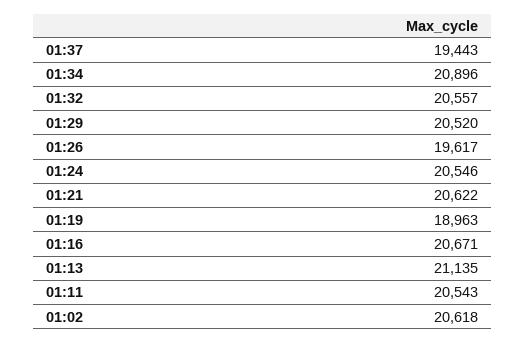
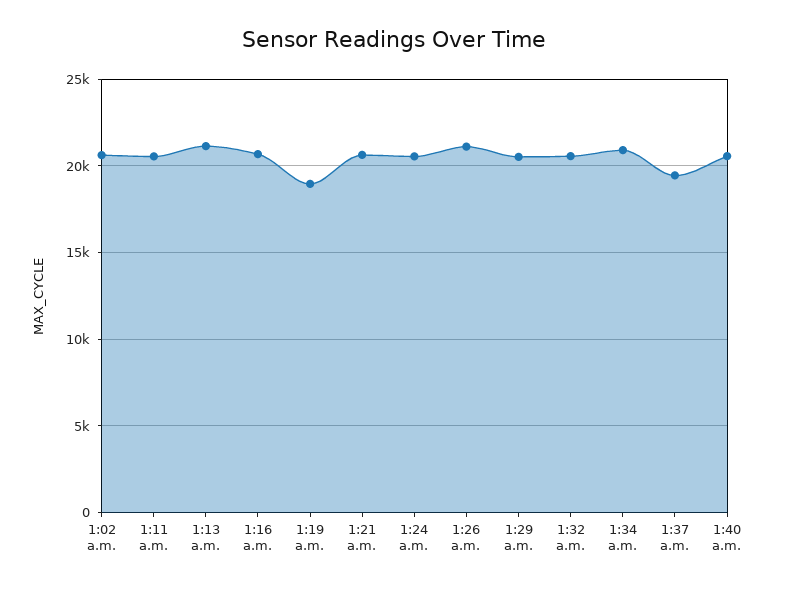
01:26: 19617 -> 21000
1:40 a.m.: none -> 20500

